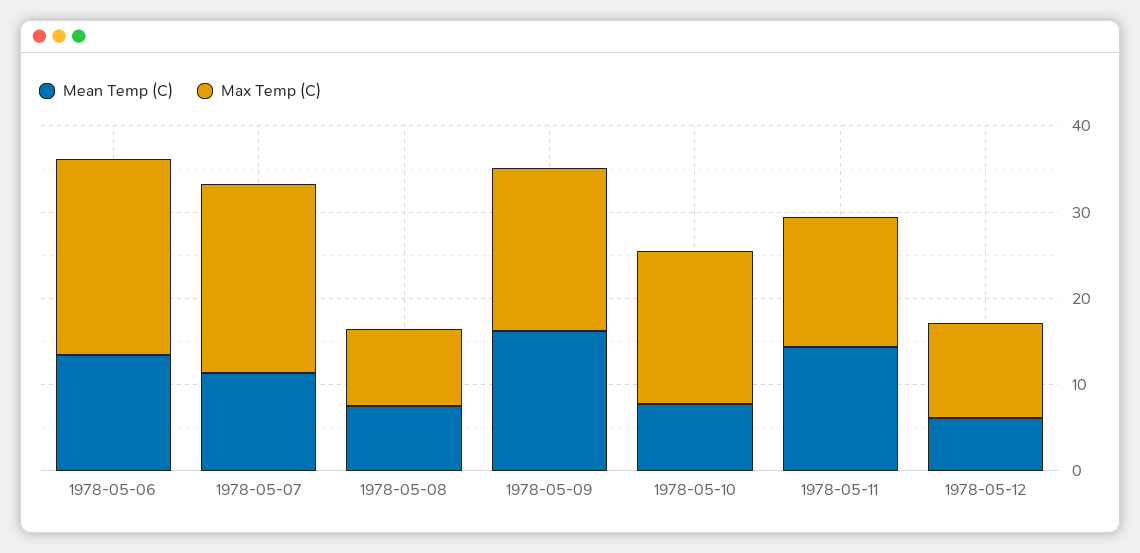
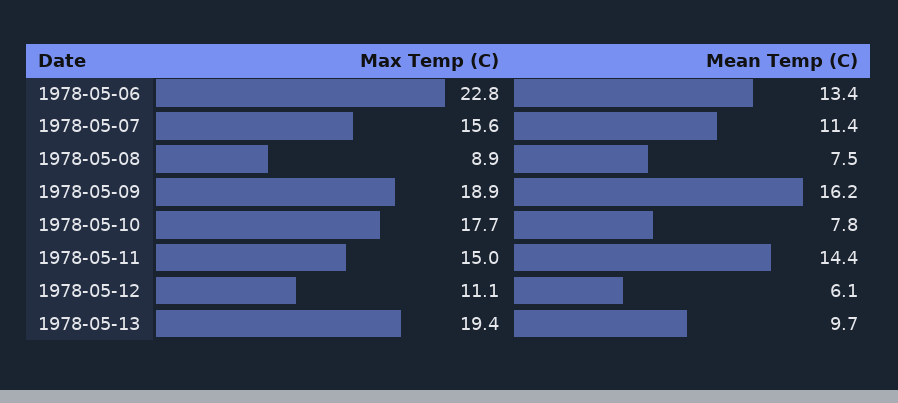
Max Temp (C), 1978-05-07: 22 -> 15.6
Max Temp (C), 1978-05-13: none -> 19.4
Mean Temp (C), 1978-05-13: none -> 9.7

